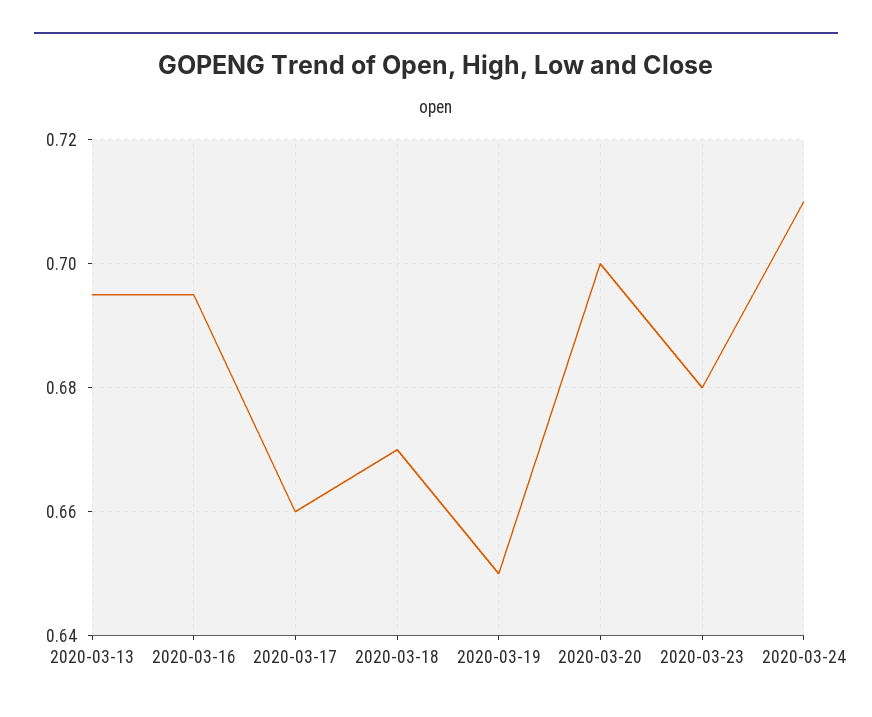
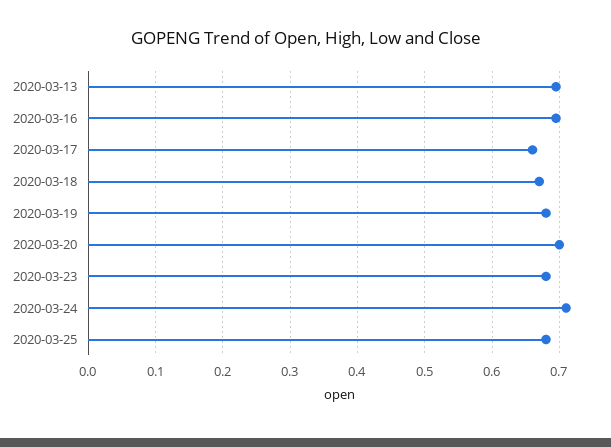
2020-03-19: 0.65 -> 0.68
2020-03-25: none -> 0.68

